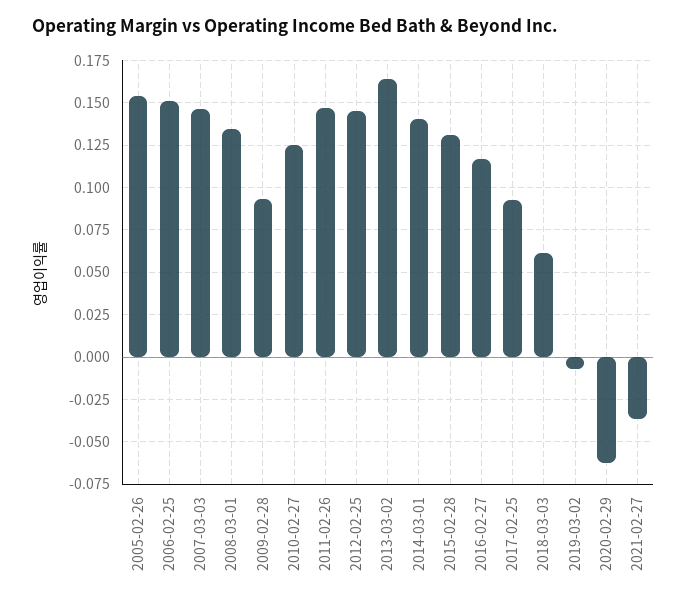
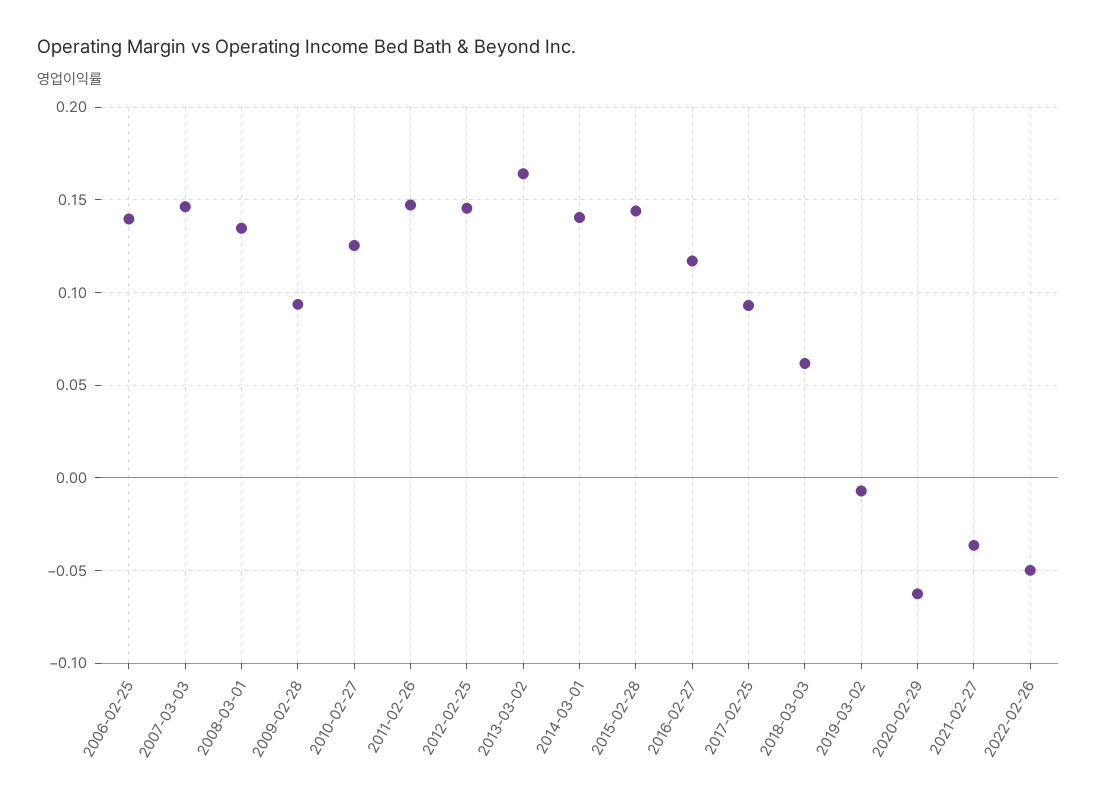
2005-02-26: 0.155 -> none
2006-02-25: 0.15 -> 0.14
2015-02-28: 0.13 -> 0.145
2022-02-26: none -> -0.05

